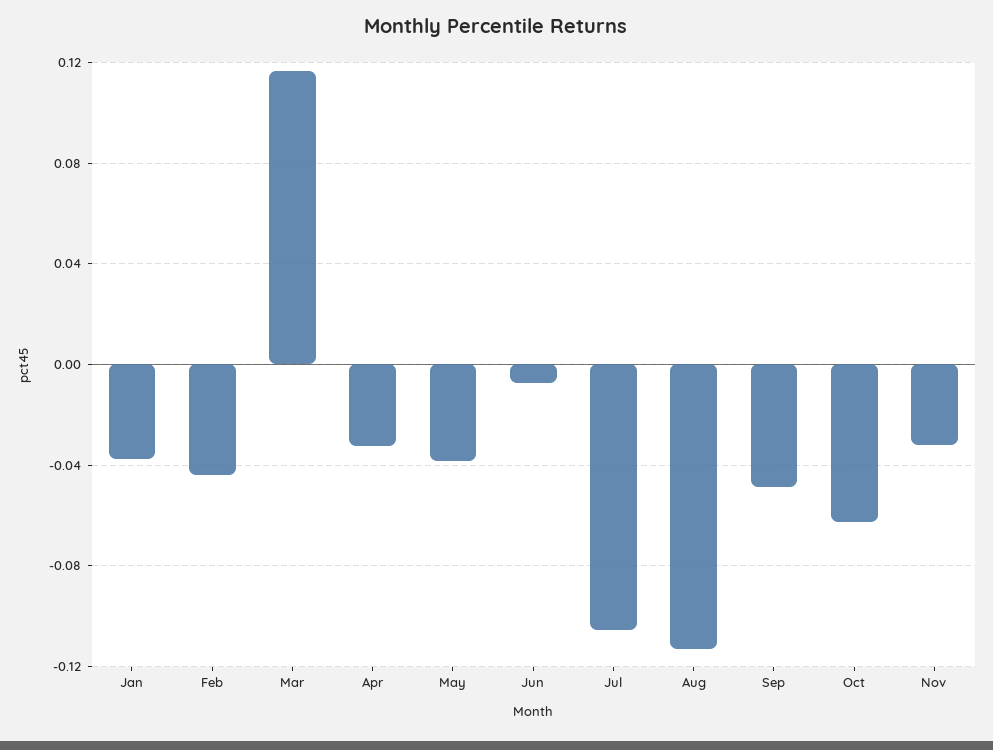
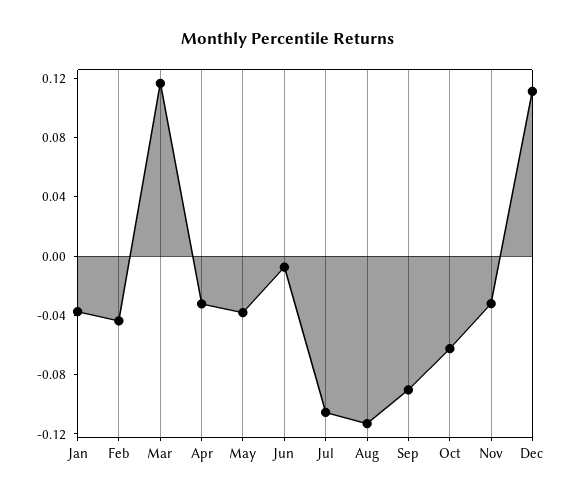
Sep: -0.05 -> -0.09
Dec: none -> 0.11

